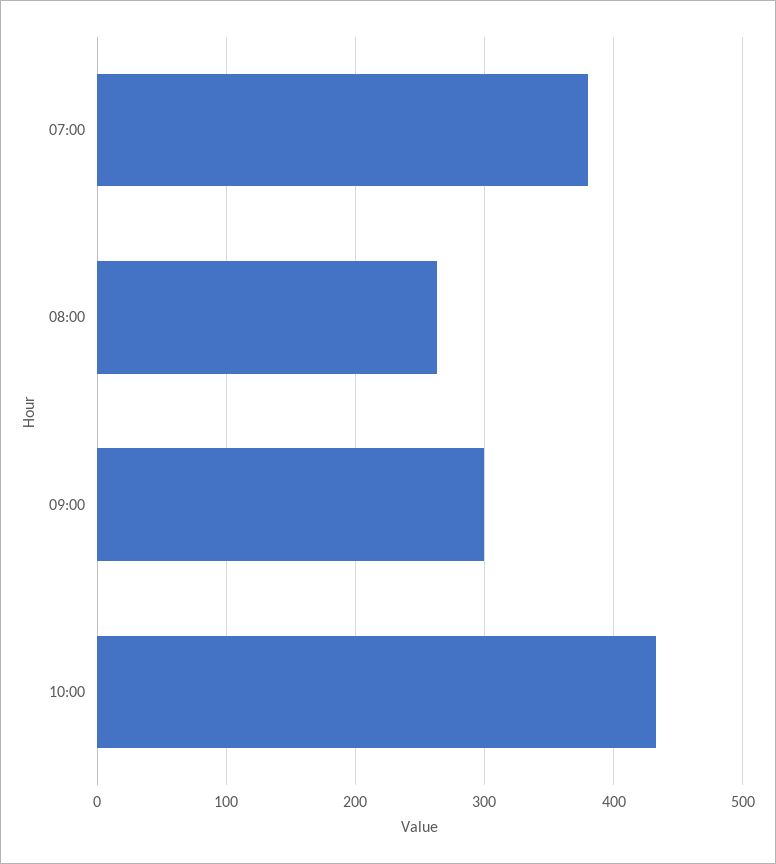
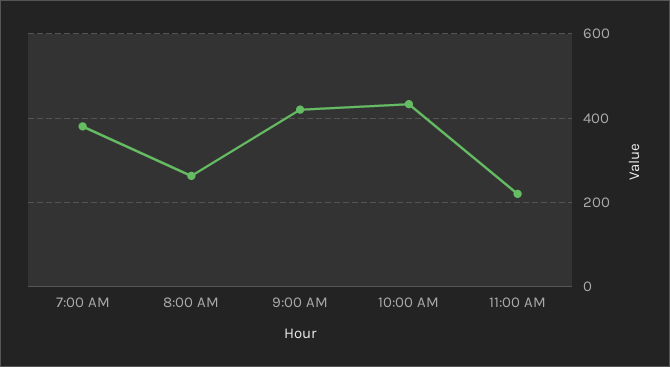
09:00: 300 -> 420
11:00 AM: none -> 220

